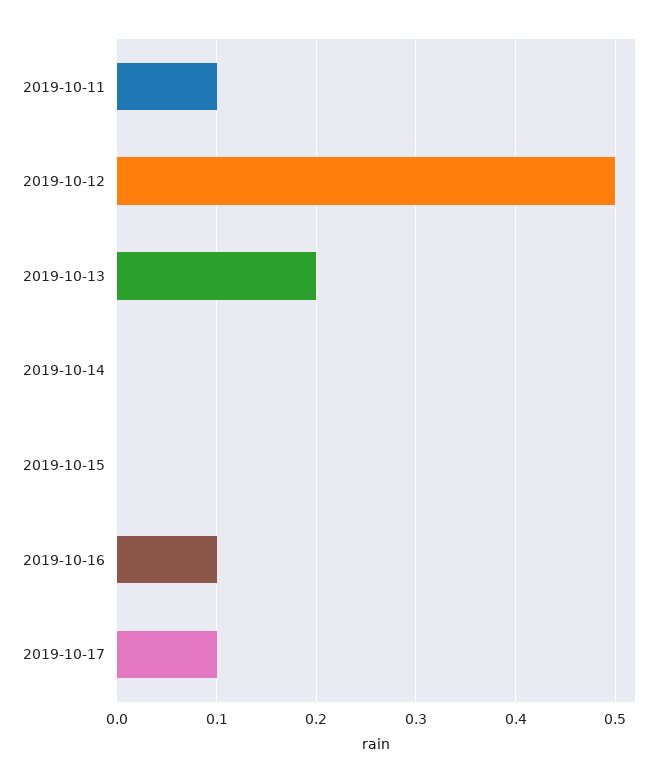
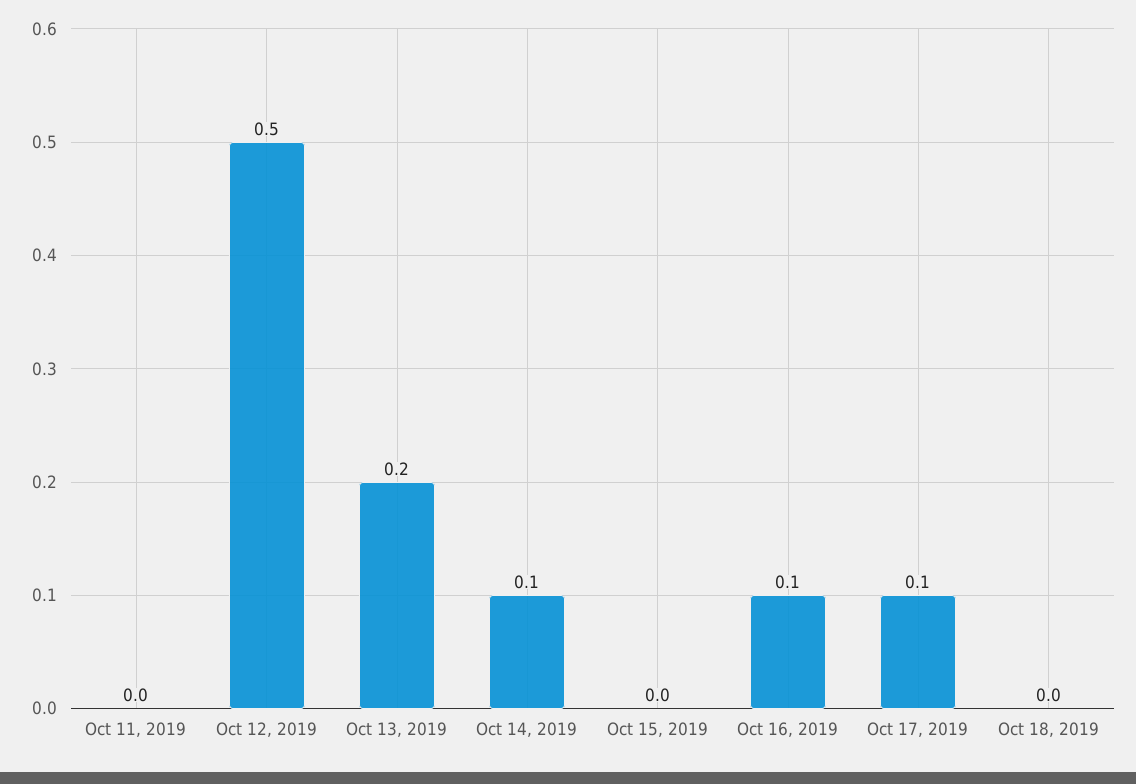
2019-10-11: 0.1 -> 0
2019-10-14: 0 -> 0.1
Oct 18, 2019: none -> 0

